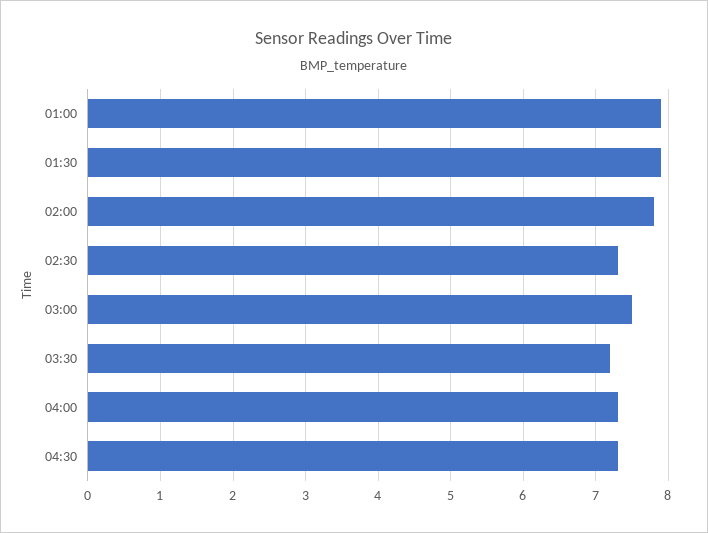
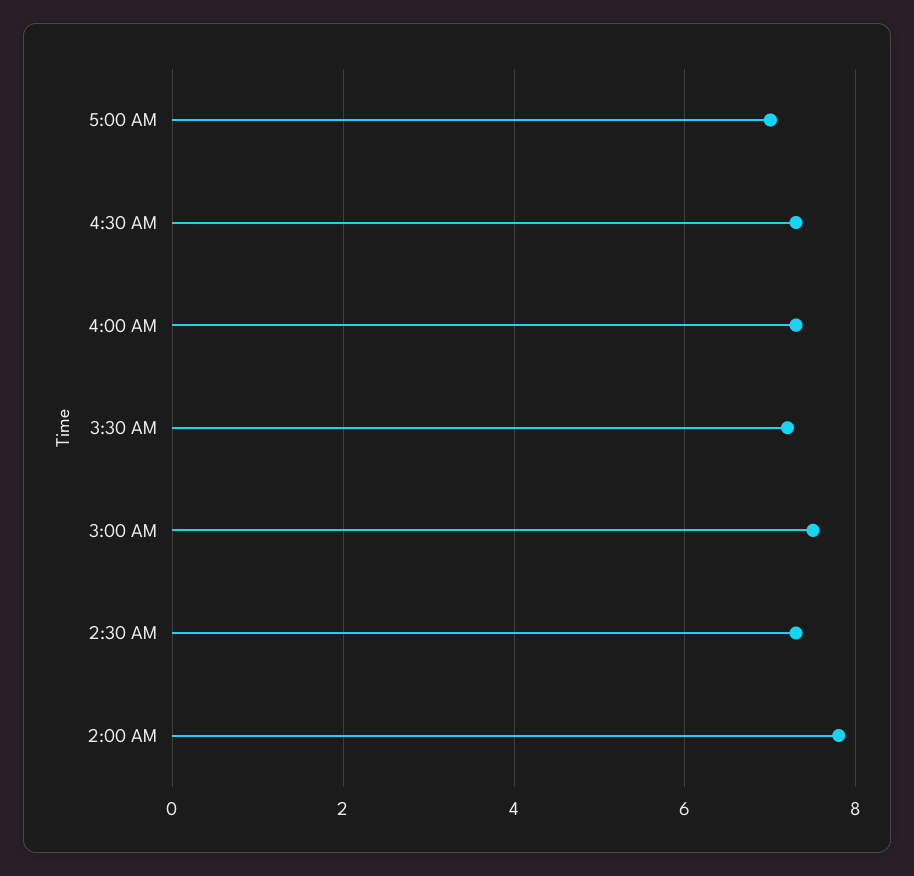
01:00: 7.9 -> none
01:30: 7.9 -> none
5:00 AM: none -> 7

